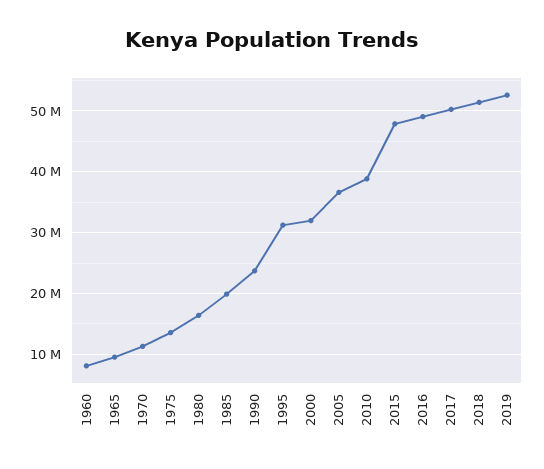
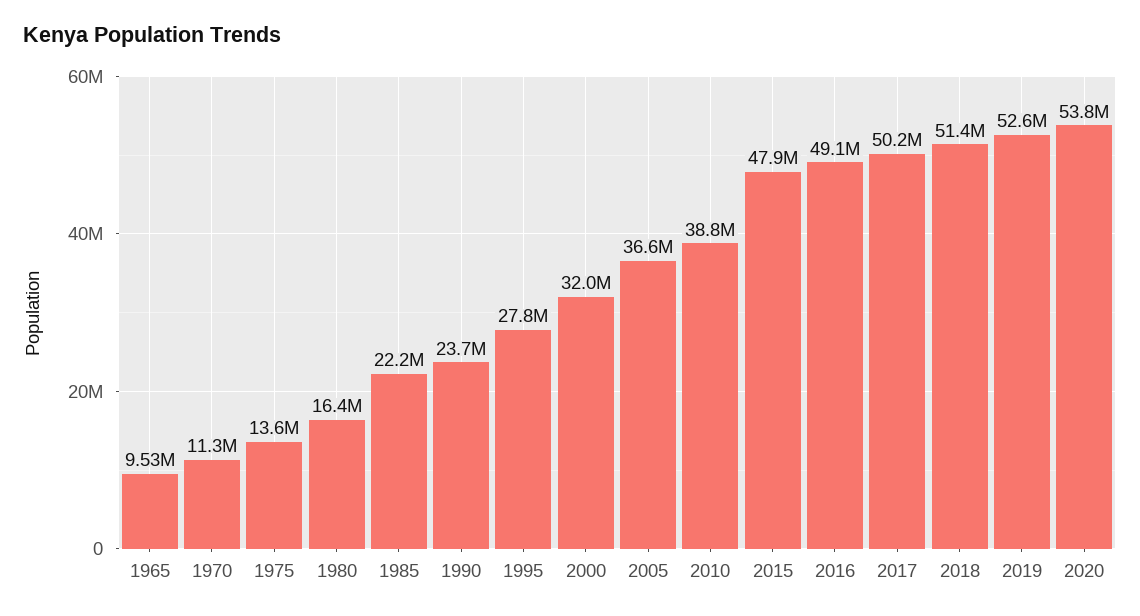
1960: 8000000 -> none
1985: 20000000 -> 22200000
1995: 31000000 -> 27800000
2020: none -> 53800000

